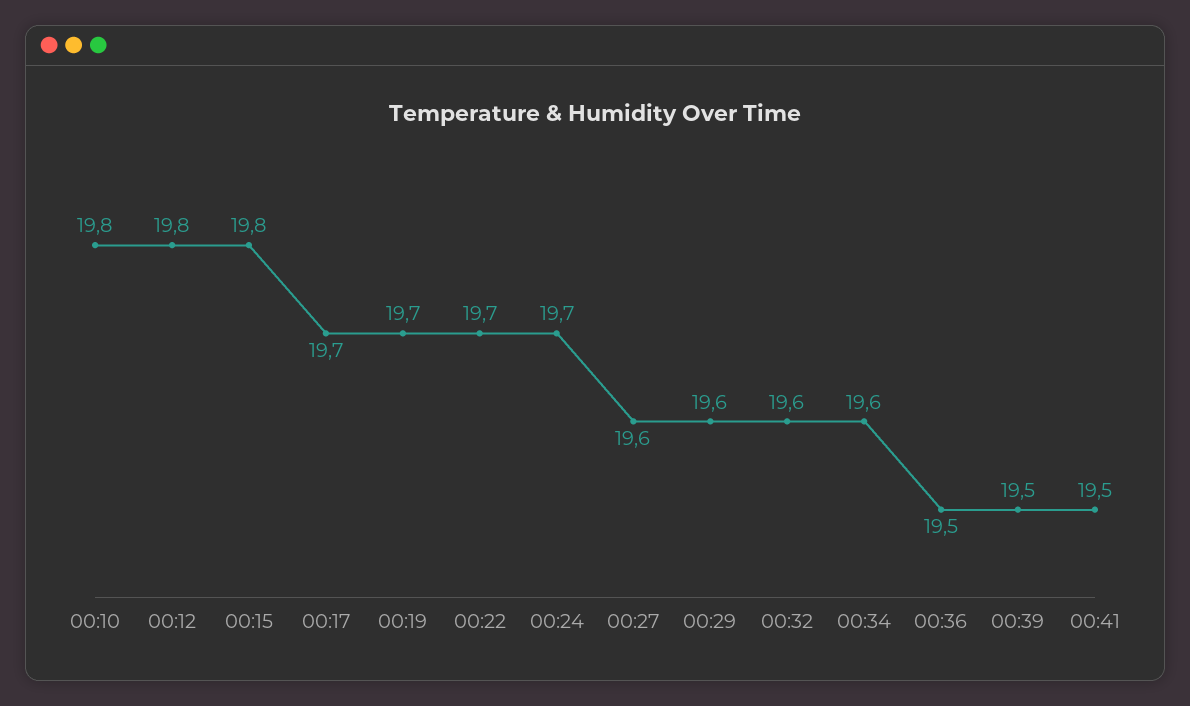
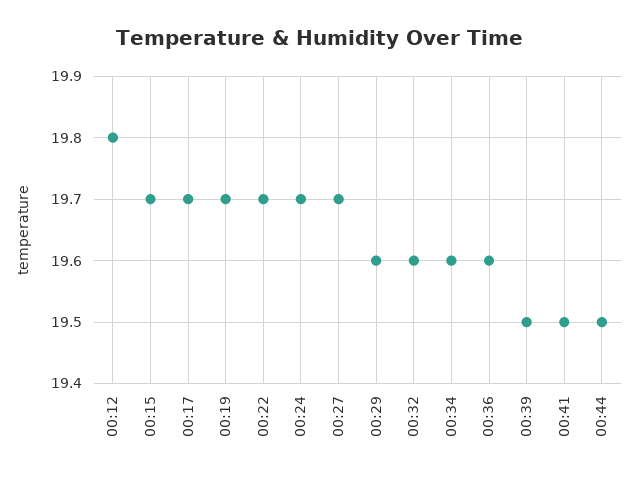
00:10: 19.8 -> none
00:15: 19.8 -> 19.7
00:27: 19.6 -> 19.7
00:36: 19.5 -> 19.6
00:44: none -> 19.5

